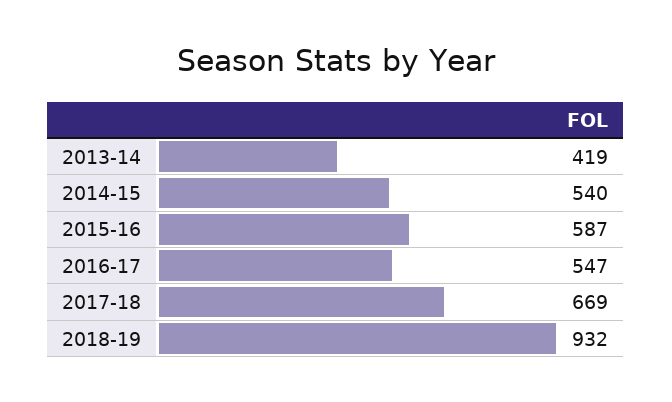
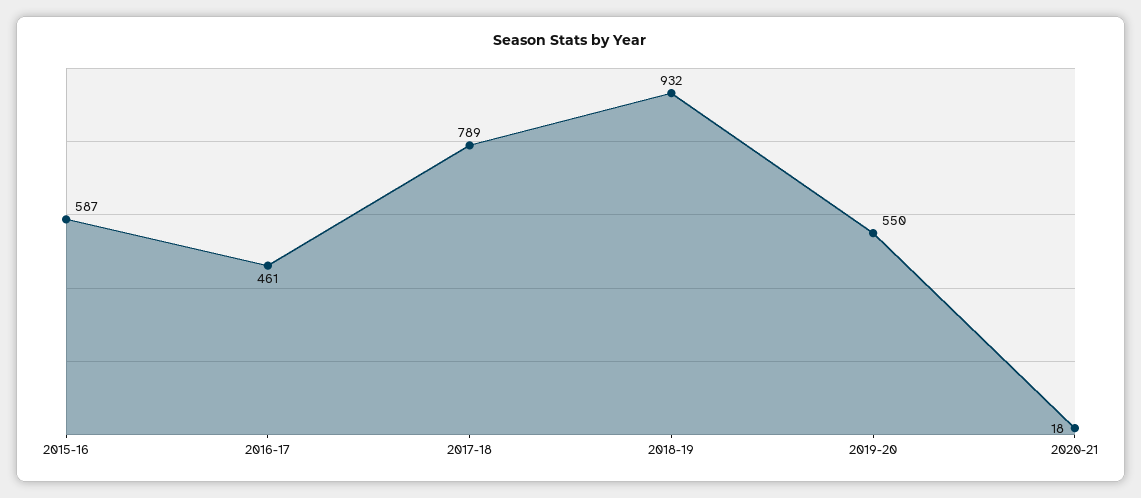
2013-14: 419 -> none
2014-15: 540 -> none
2016-17: 547 -> 461
2017-18: 669 -> 789
2019-20: none -> 550
2020-21: none -> 18

